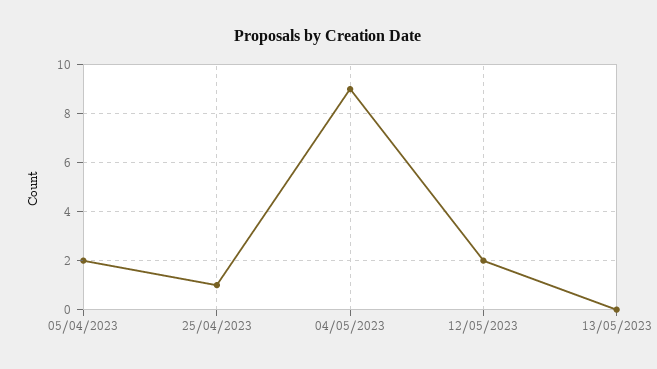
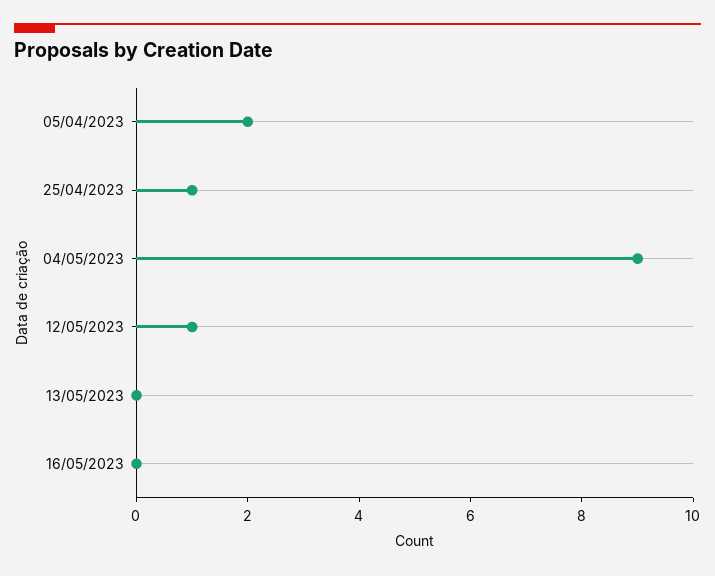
12/05/2023: 2 -> 1
16/05/2023: none -> 0

